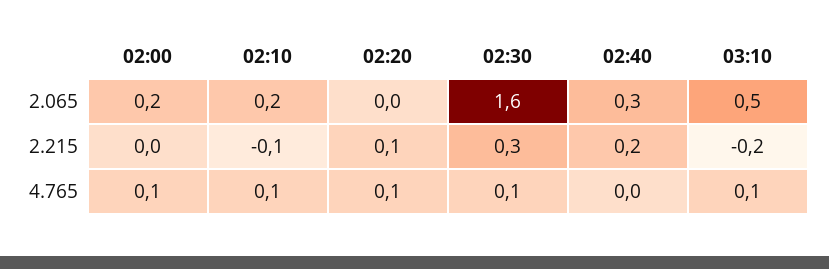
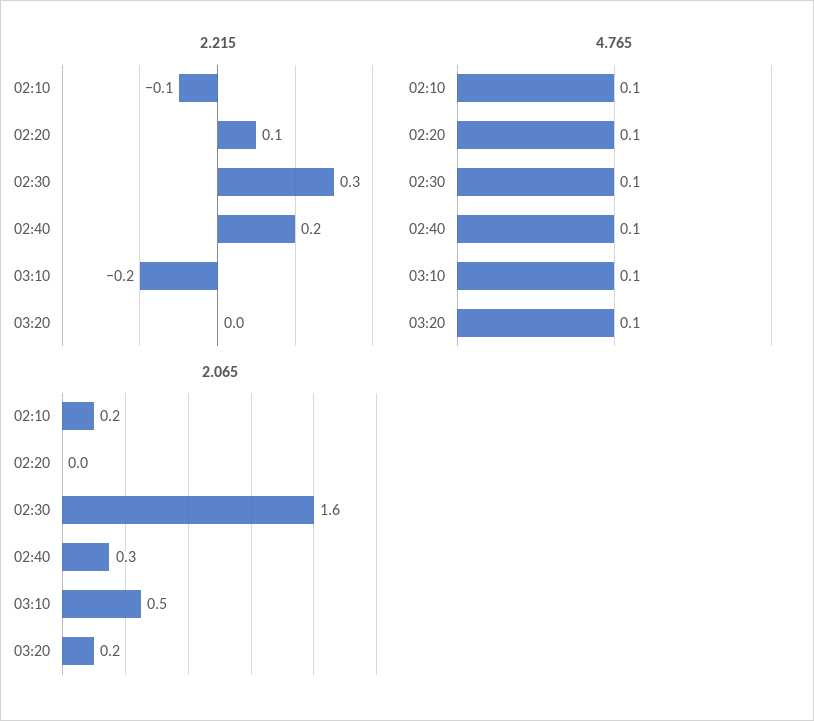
2.065, 02:00: 0.2 -> none
2.215, 02:00: 0 -> none
4.765, 02:00: 0.1 -> none
4.765, 02:40: 0 -> 0.1
2.215, 03:20: none -> 0
4.765, 03:20: none -> 0.1
2.065, 03:20: none -> 0.2

